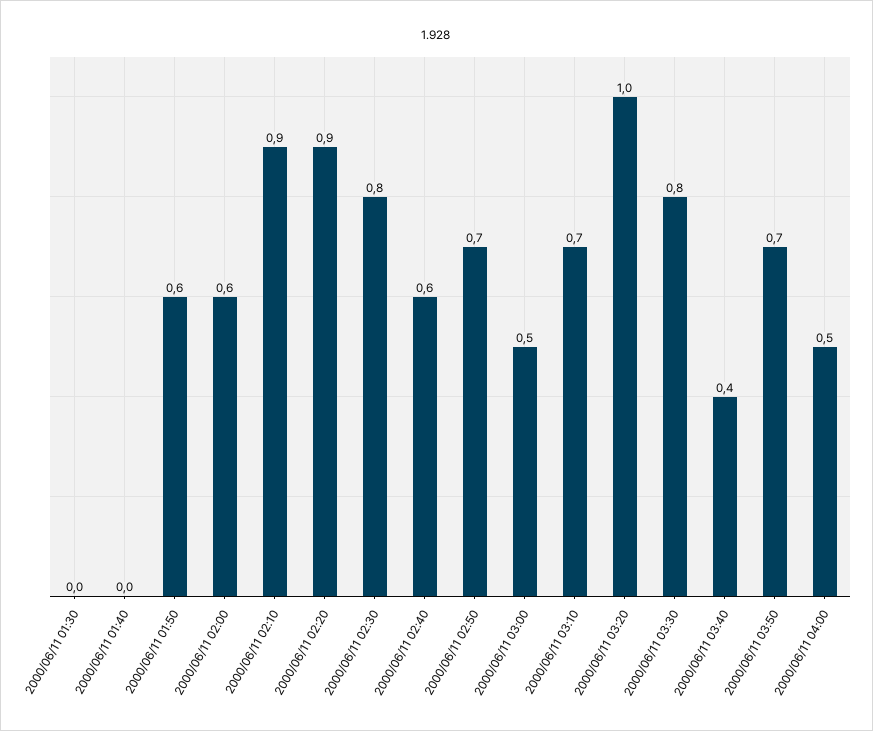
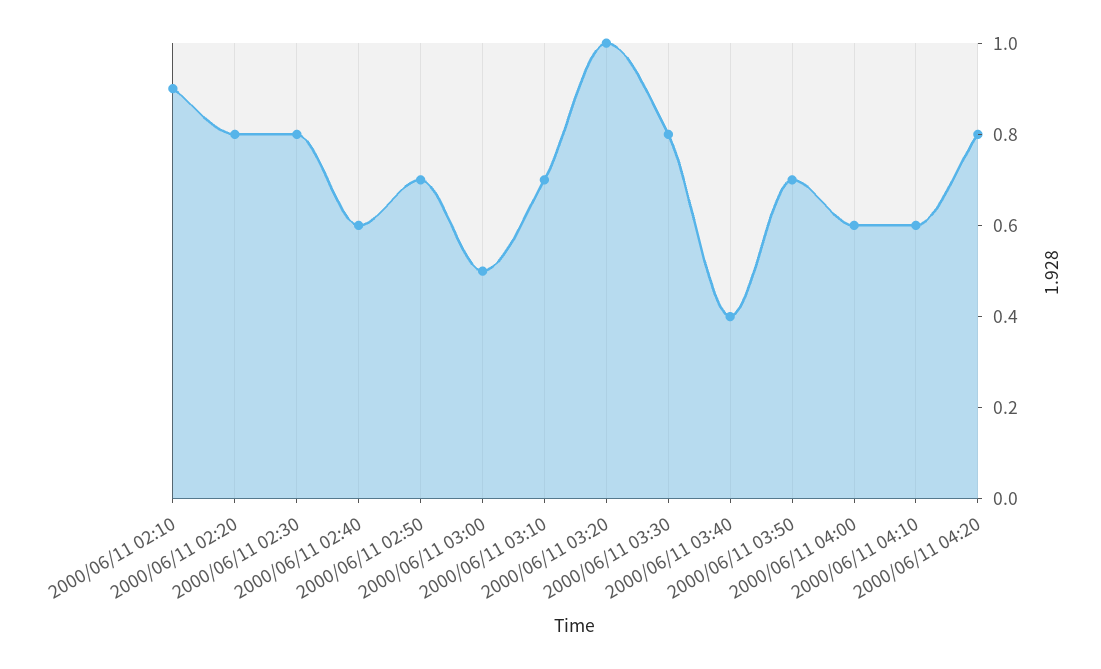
2000/06/11 01:30: 0 -> none
2000/06/11 01:40: 0 -> none
2000/06/11 01:50: 0.6 -> none
2000/06/11 02:00: 0.6 -> none
2000/06/11 02:20: 0.9 -> 0.8
2000/06/11 04:00: 0.5 -> 0.6
2000/06/11 04:10: none -> 0.6
2000/06/11 04:20: none -> 0.8

